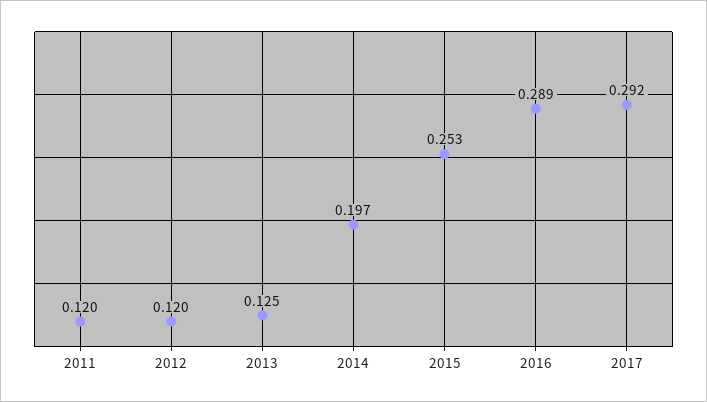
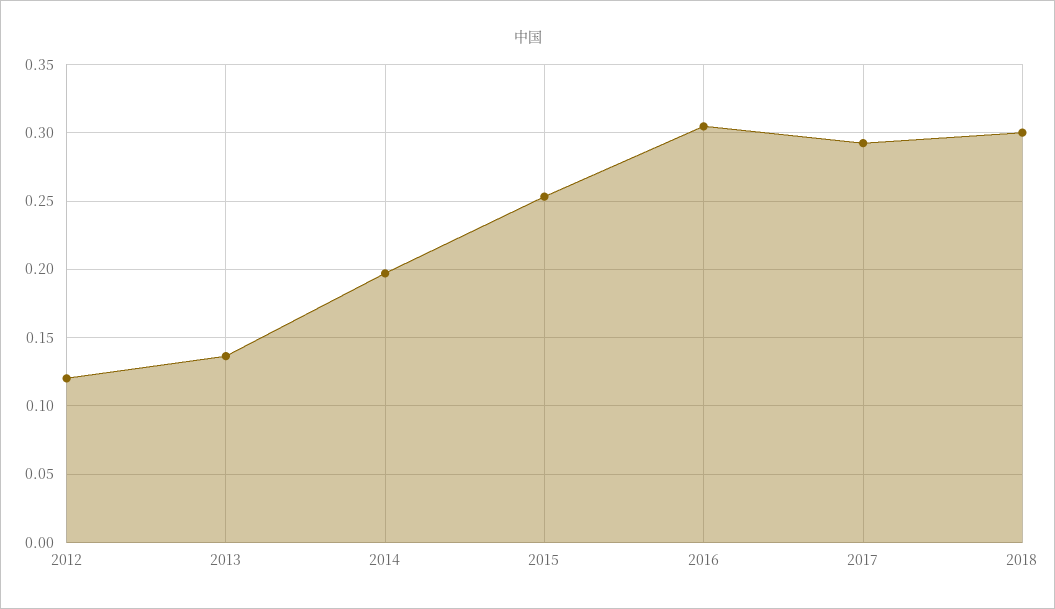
2011: 0.12 -> none
2013: 0.125 -> 0.135
2016: 0.289 -> 0.305
2018: none -> 0.3

